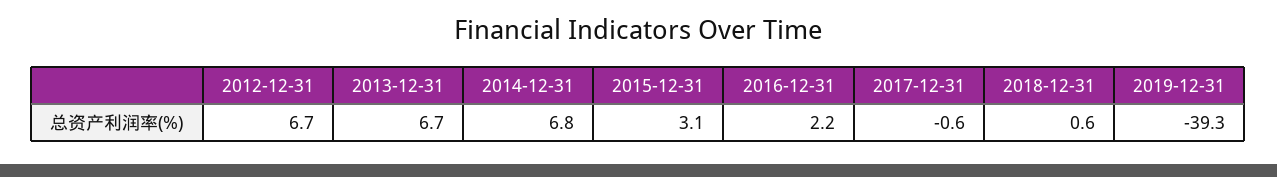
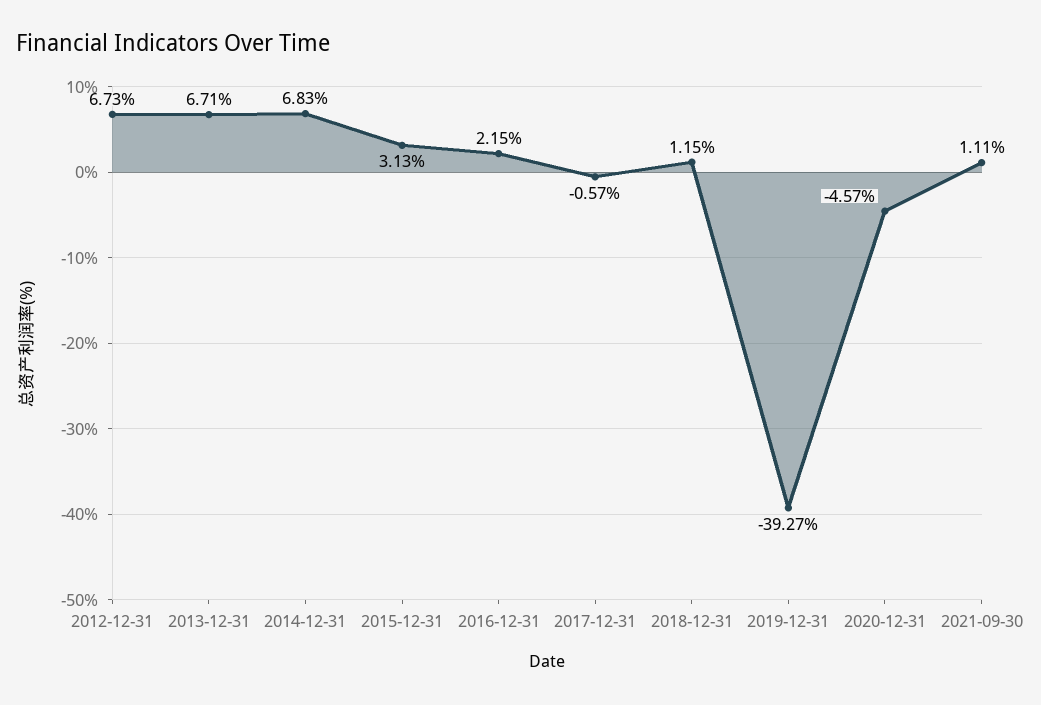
2018-12-31: 0.6 -> 1.15
2020-12-31: none -> -4.57
2021-09-30: none -> 1.11

